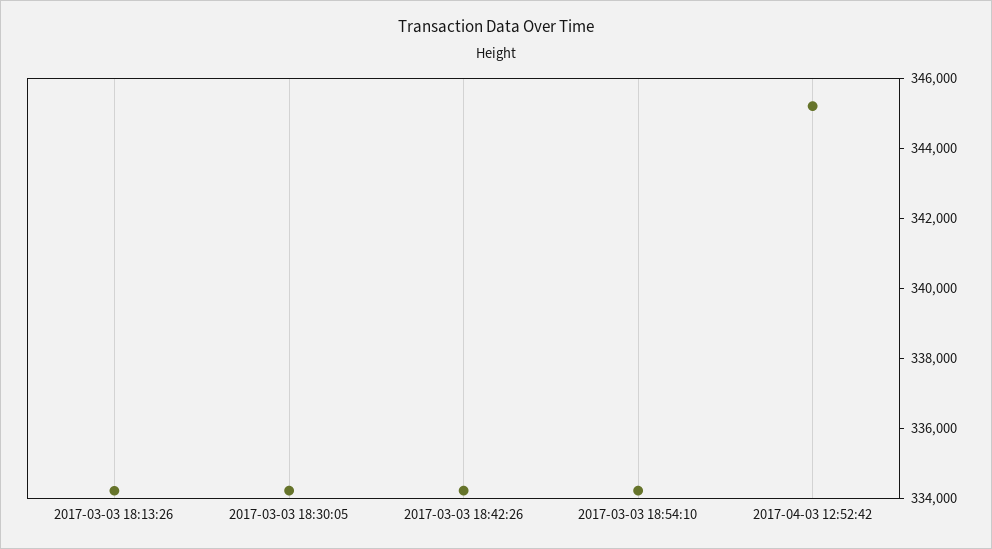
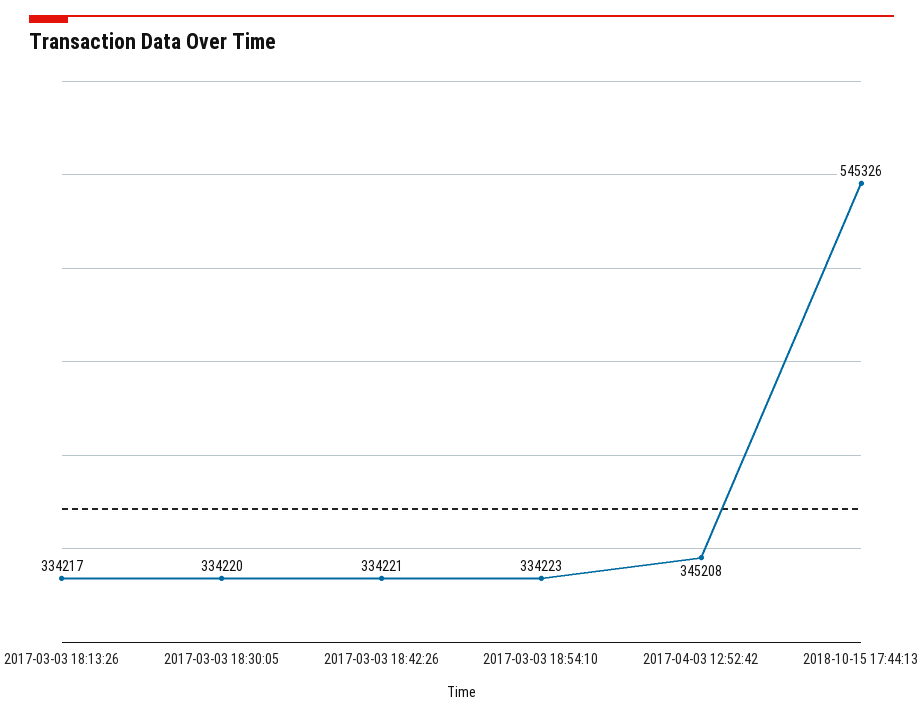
2018-10-15 17:44:13: none -> 545326

